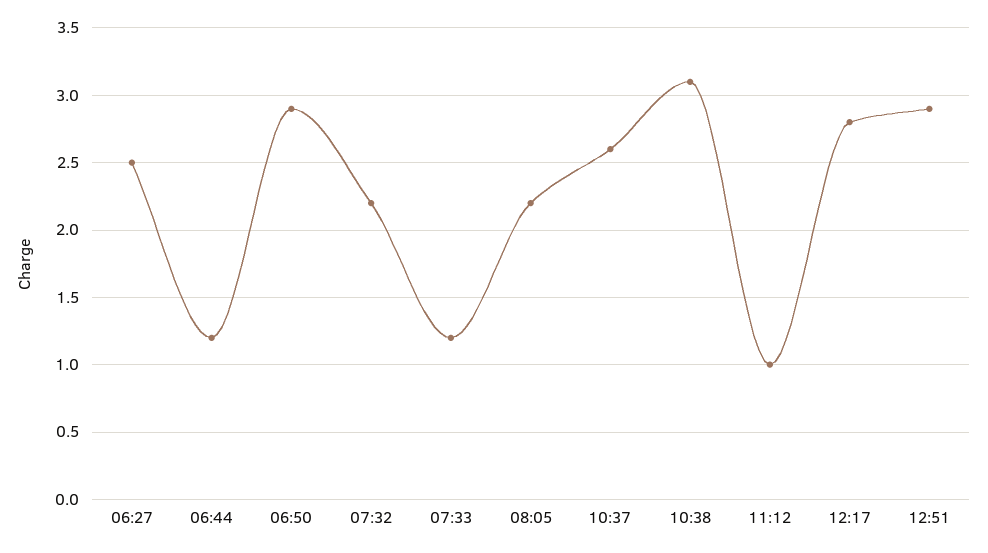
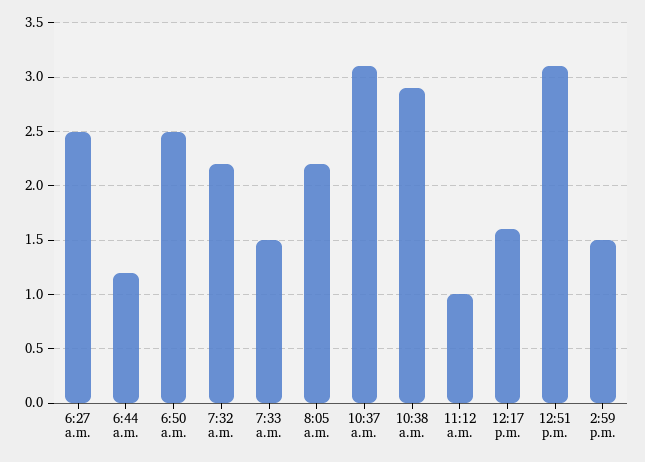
06:50: 2.9 -> 2.5
07:33: 1.2 -> 1.5
10:37: 2.6 -> 3.1
10:38: 3.1 -> 2.9
12:17: 2.8 -> 1.6
12:51: 2.9 -> 3.1
2:59 p.m.: none -> 1.5

